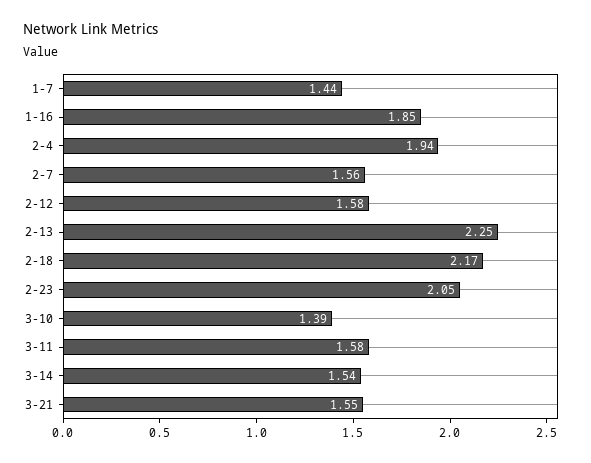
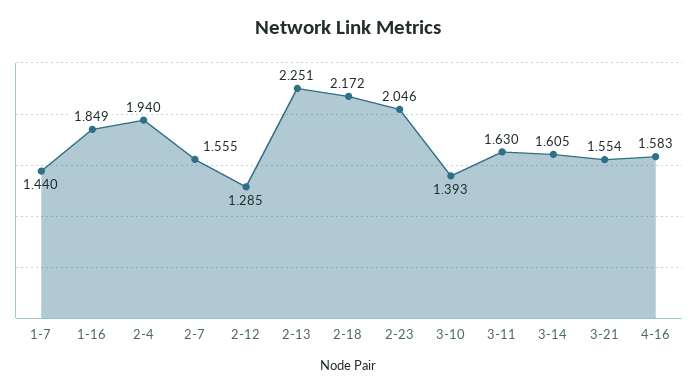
2-12: 1.58 -> 1.285
3-11: 1.58 -> 1.63
3-14: 1.54 -> 1.605
4-16: none -> 1.583

